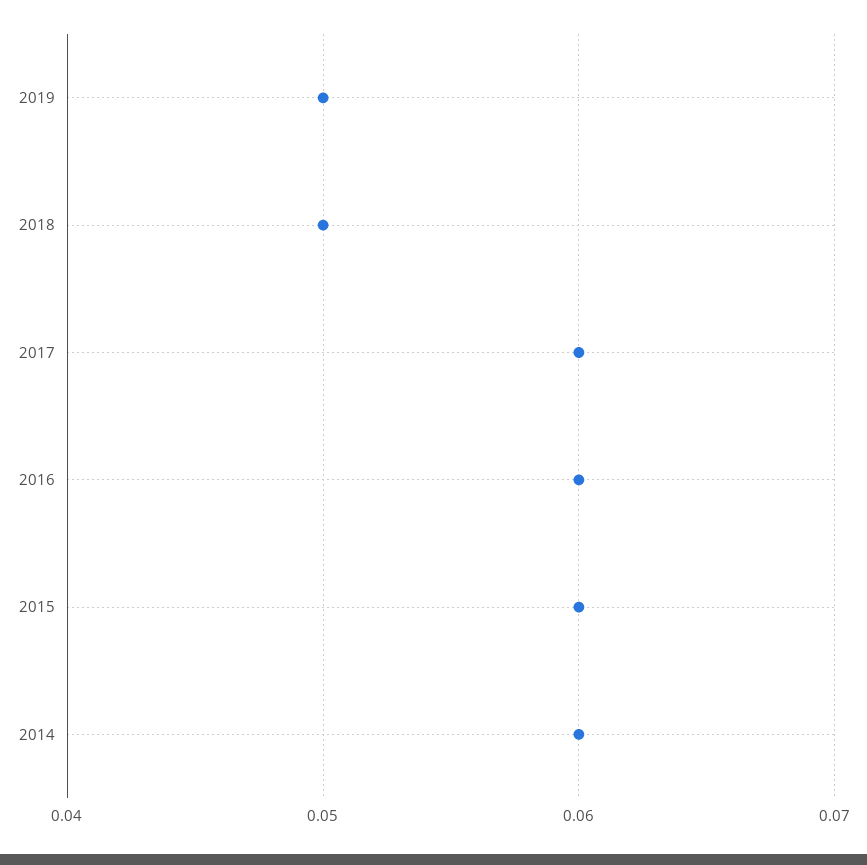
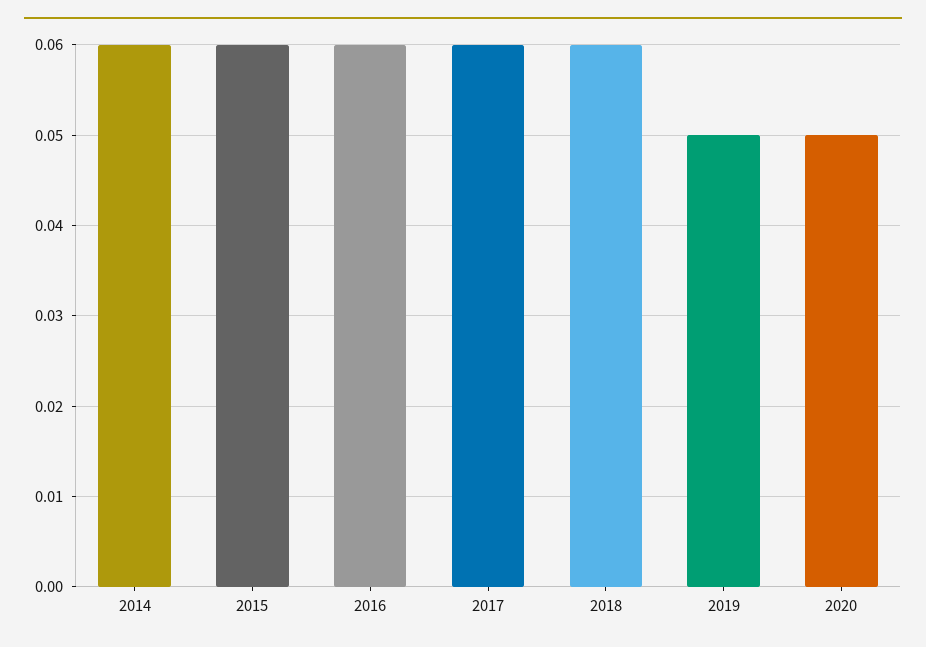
2018: 0.05 -> 0.06
2020: none -> 0.05

